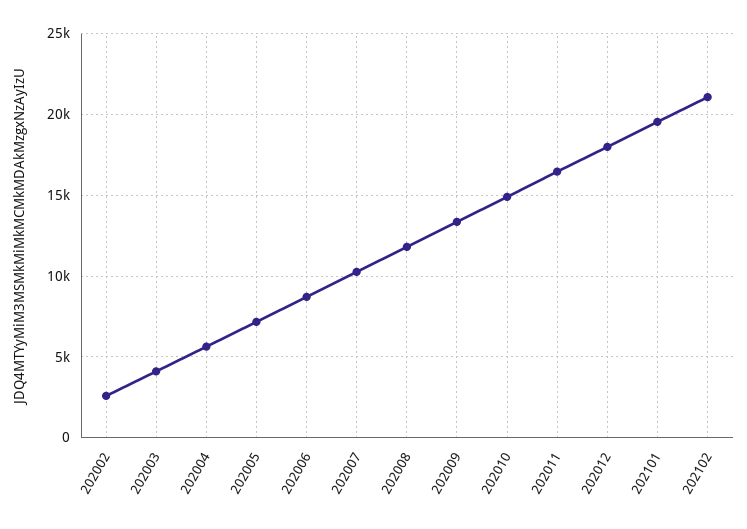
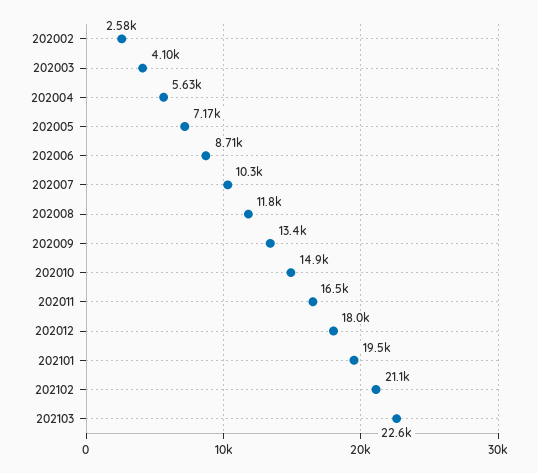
202103: none -> 22600

